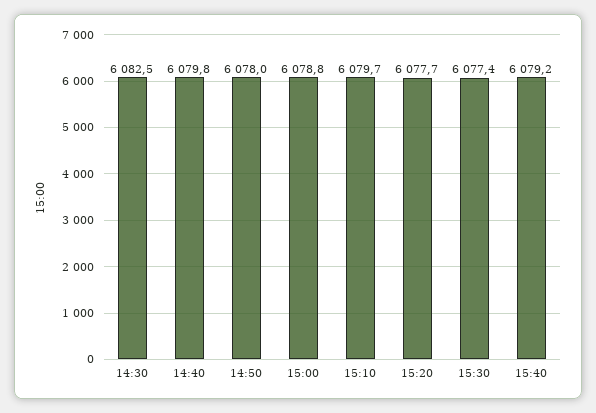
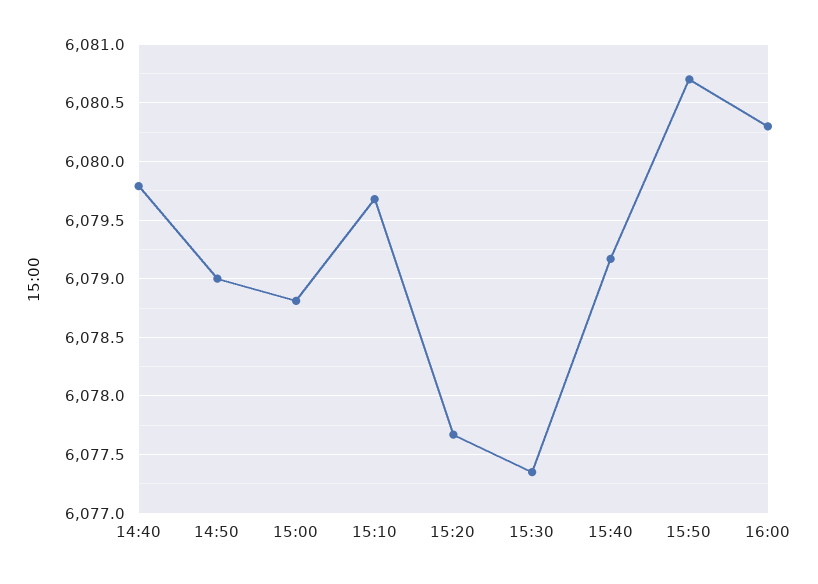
14:30: 6082.5 -> none
14:50: 6078 -> 6079
15:50: none -> 6080.7
16:00: none -> 6080.3

